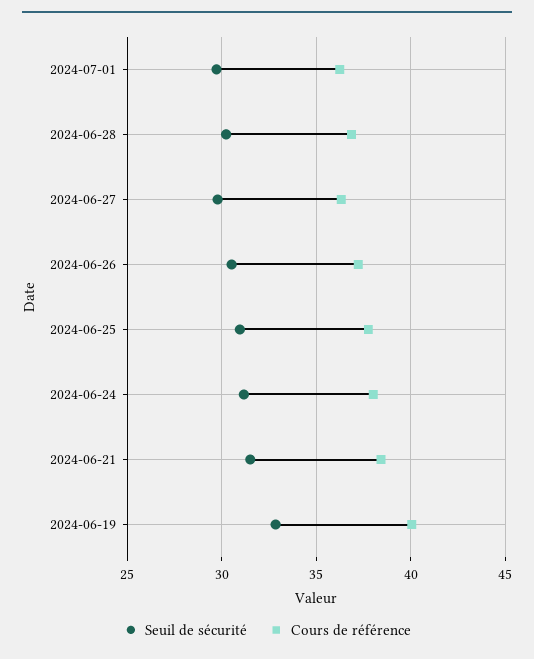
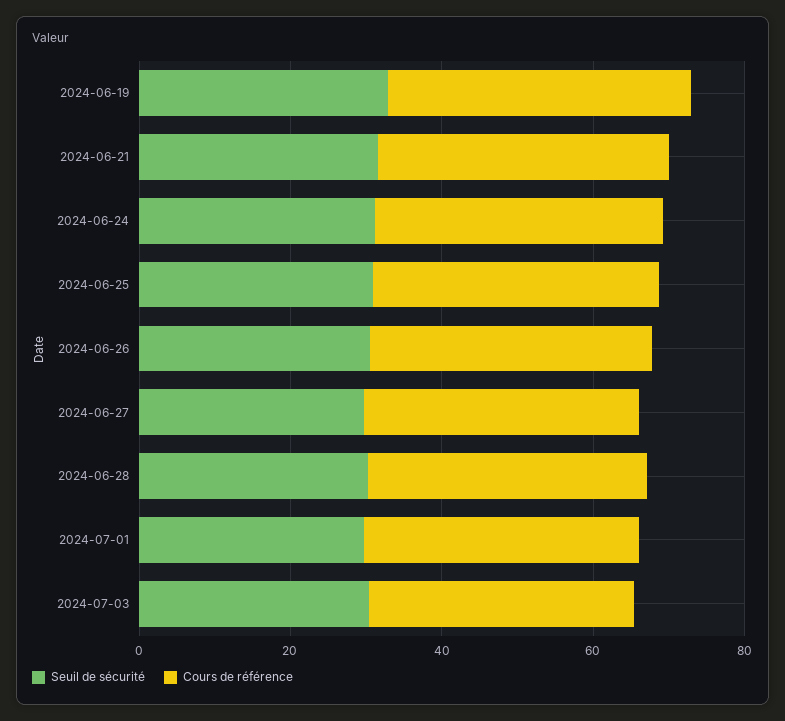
Seuil de sécurité, 2024-07-03: none -> 30
Cours de référence, 2024-07-03: none -> 35

